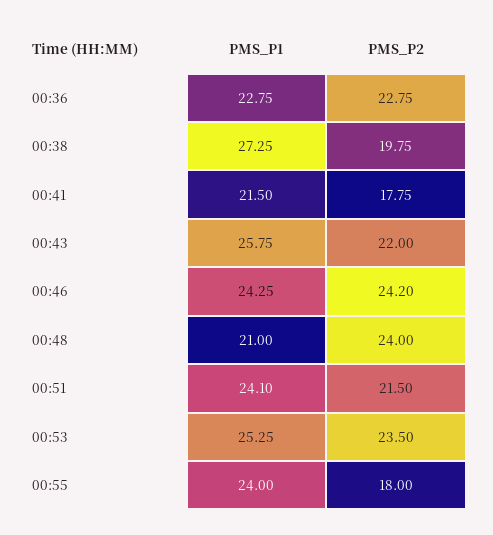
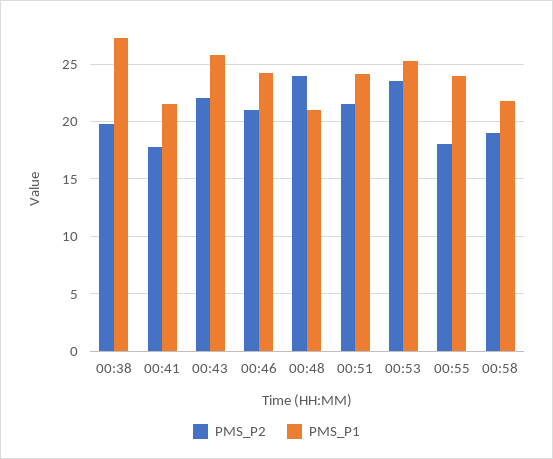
PMS_P1, 00:36: 22.75 -> none
PMS_P2, 00:36: 22.75 -> none
PMS_P2, 00:46: 24.2 -> 21
PMS_P2, 00:58: none -> 19
PMS_P1, 00:58: none -> 22

